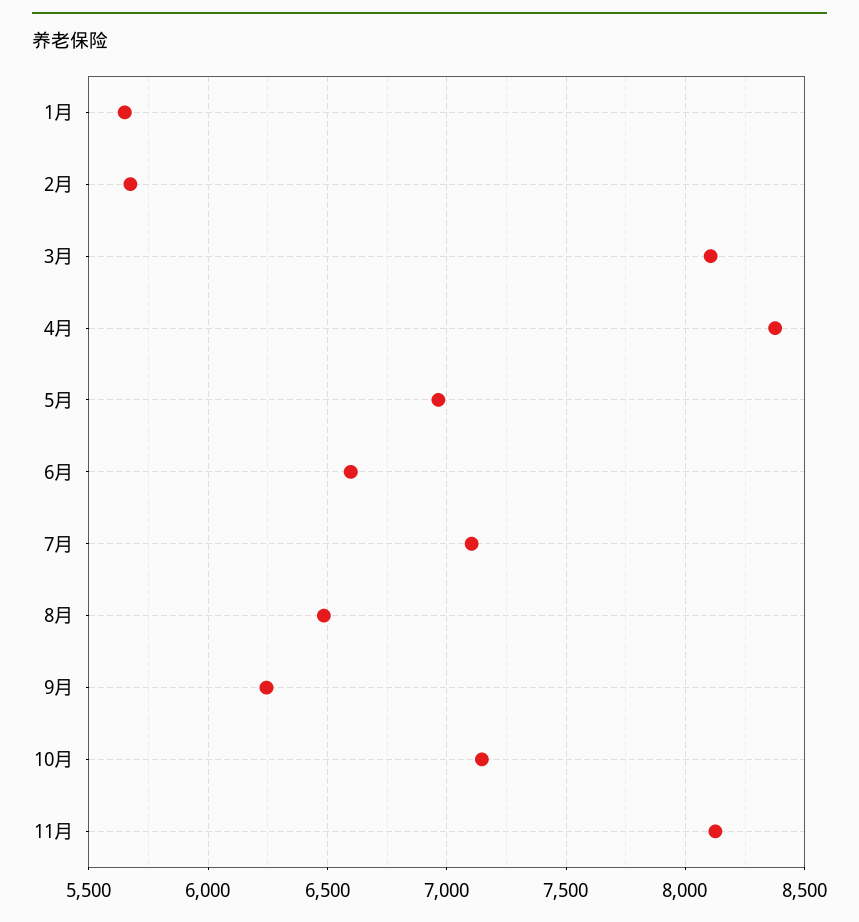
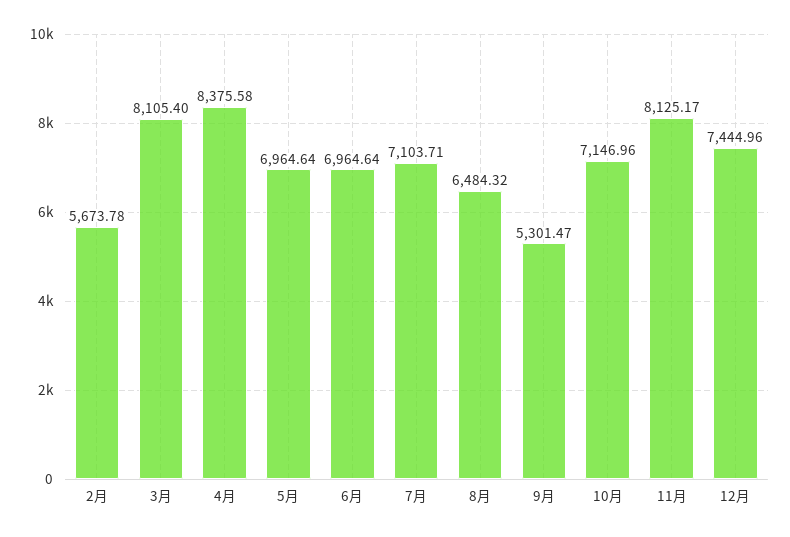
1月: 5650 -> none
6月: 6600 -> 6964.64
9月: 6250 -> 5301.47
12月: none -> 7444.96

